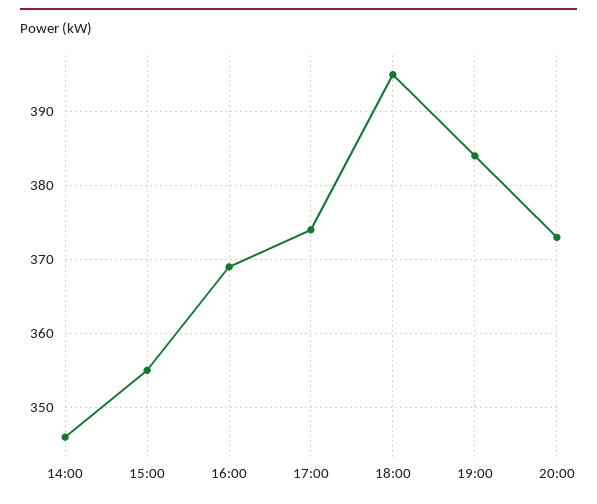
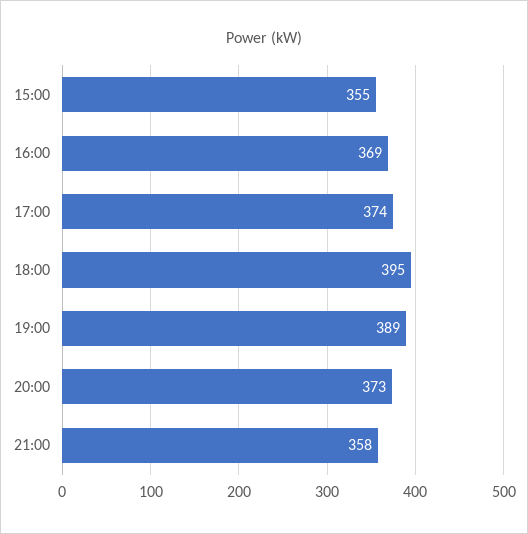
14:00: 346 -> none
19:00: 384 -> 389
21:00: none -> 358

